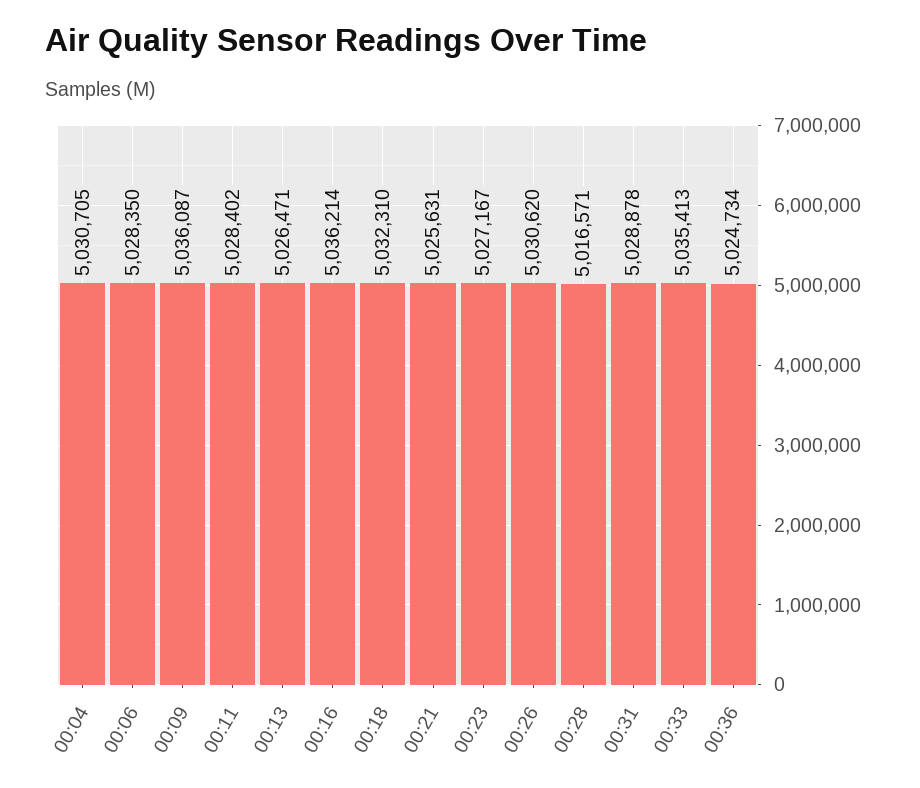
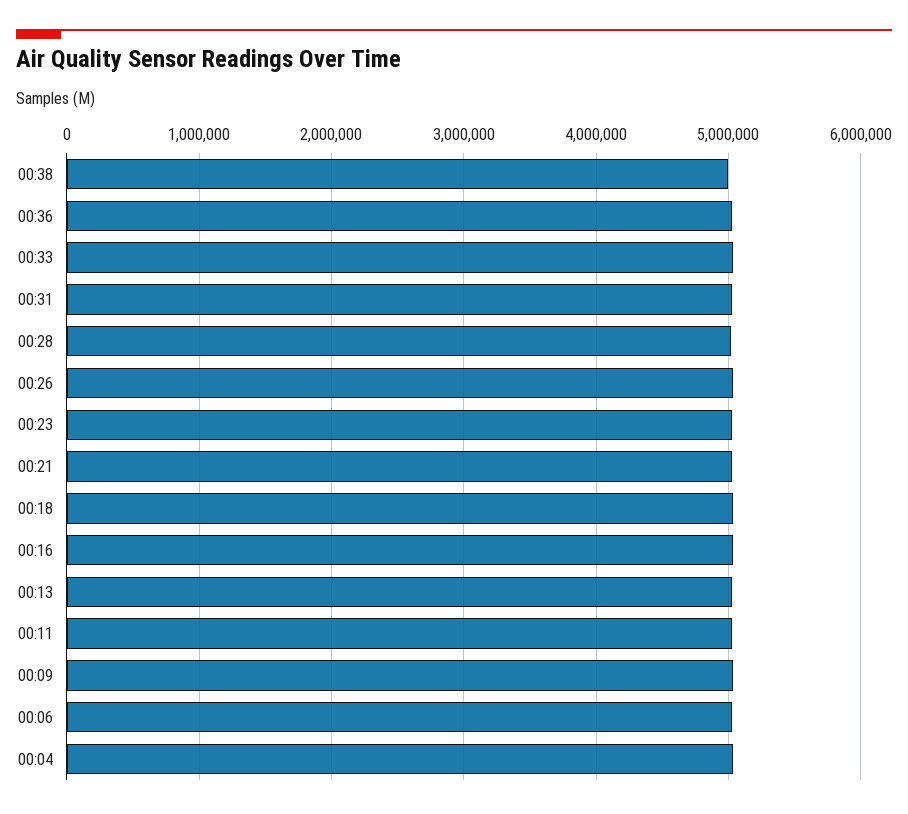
00:38: none -> 5000000

